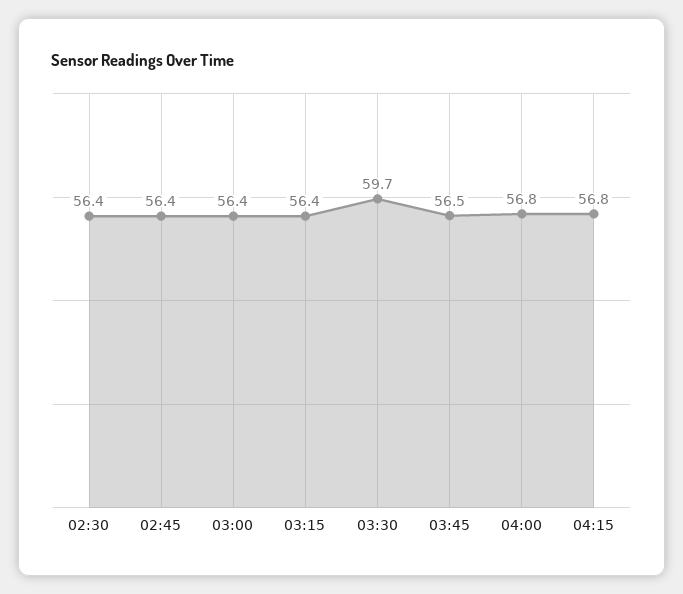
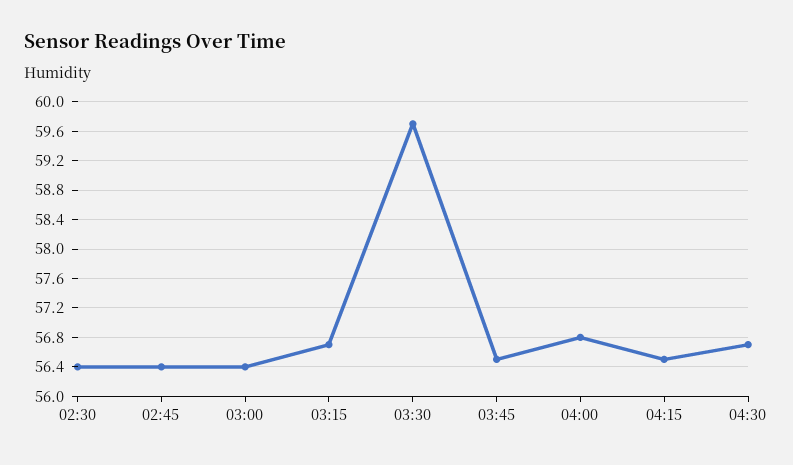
03:15: 56.4 -> 56.7
04:15: 56.8 -> 56.5
04:30: none -> 56.7

